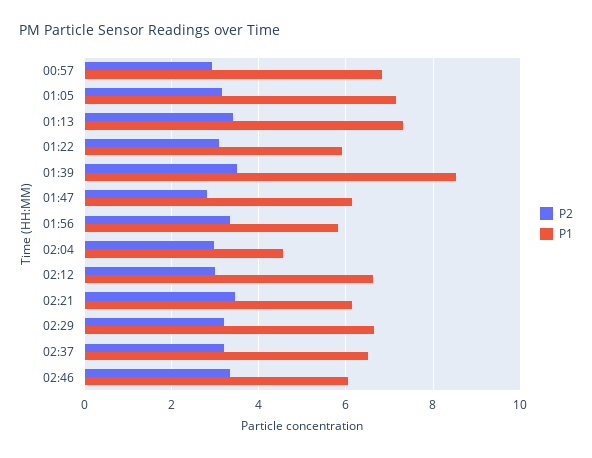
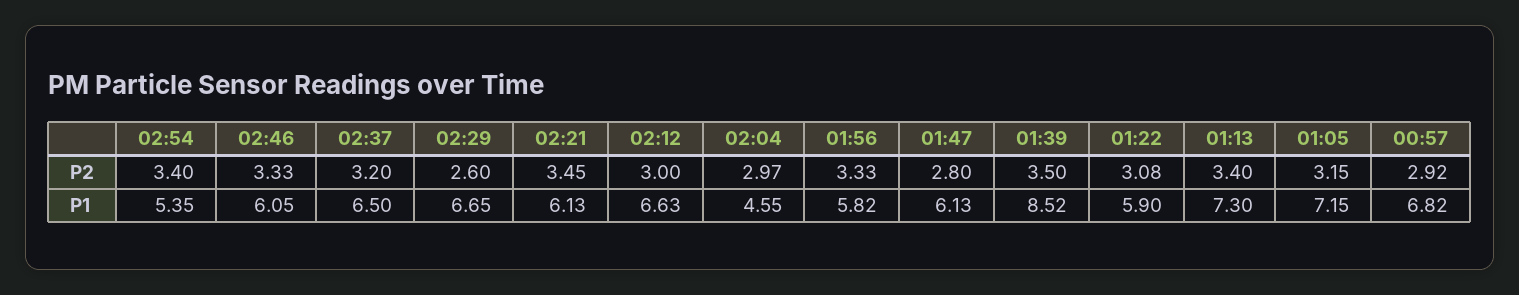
P2, 02:29: 3.2 -> 2.6
P2, 02:54: none -> 3.4
P1, 02:54: none -> 5.35

